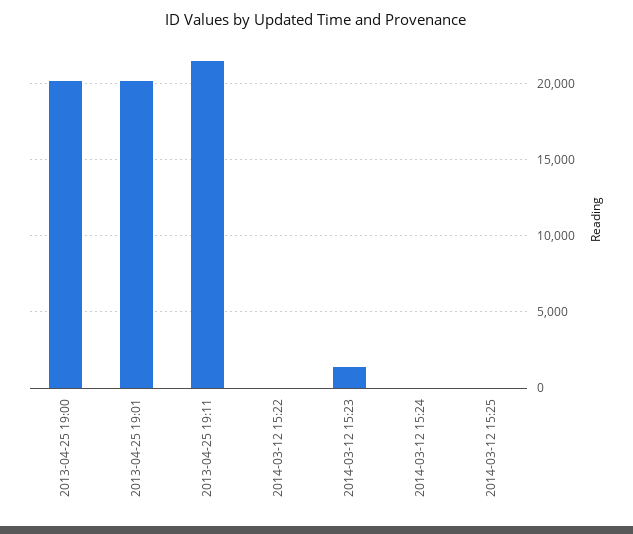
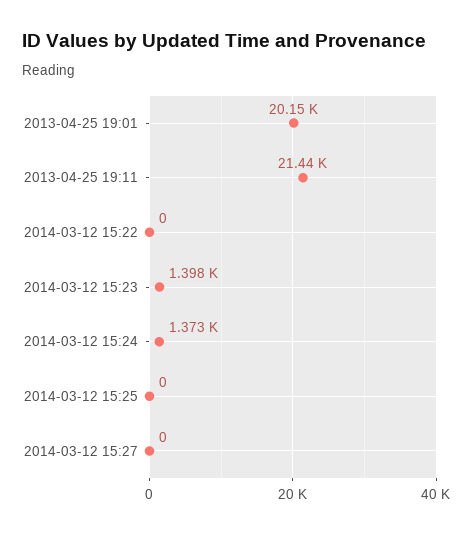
2013-04-25 19:00: 20000 -> none
2014-03-12 15:24: 0 -> 1373
2014-03-12 15:27: none -> 0

